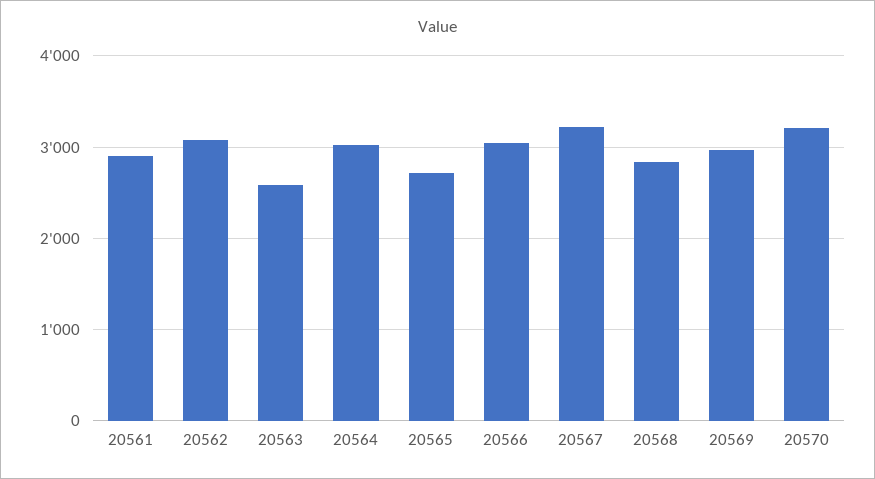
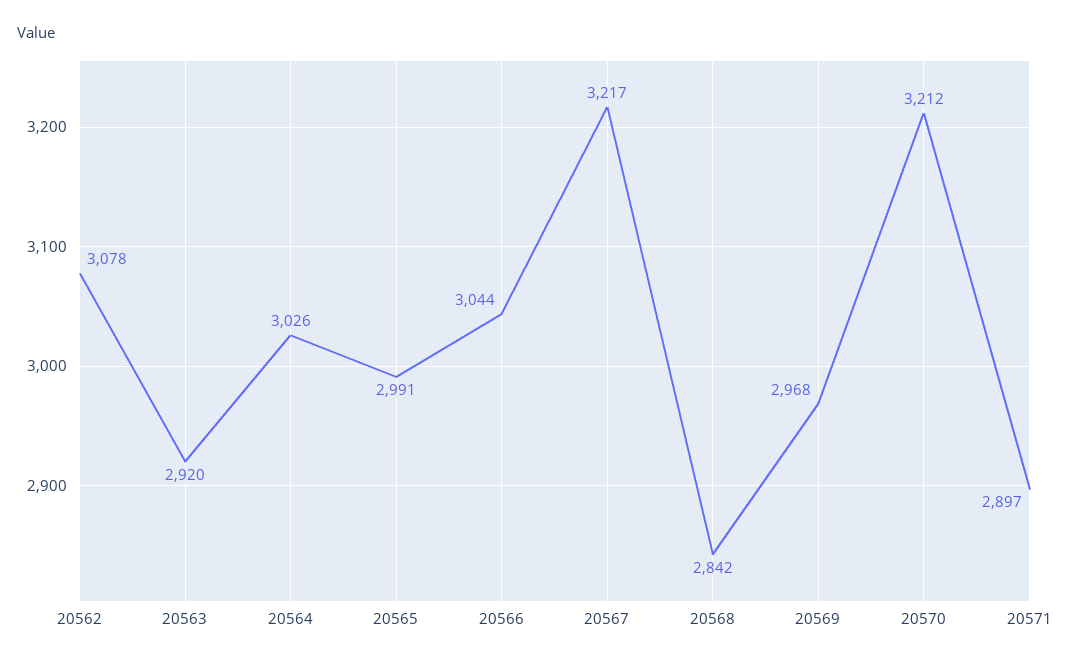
20561: 2900 -> none
20563: 2600 -> 2920
20565: 2700 -> 2991
20571: none -> 2897

